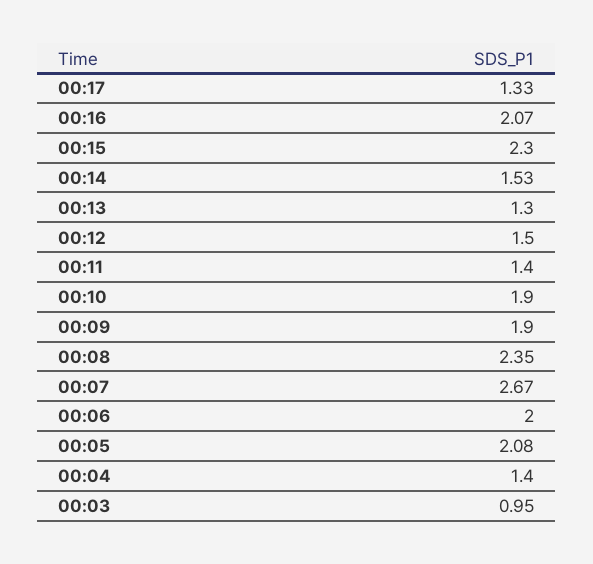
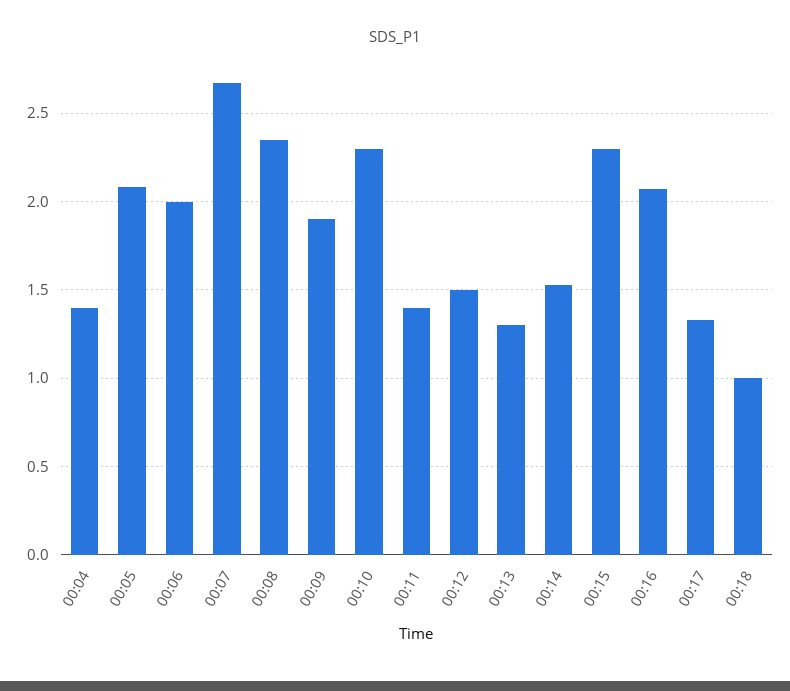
00:10: 1.9 -> 2.3
00:03: 0.95 -> none
00:18: none -> 1

